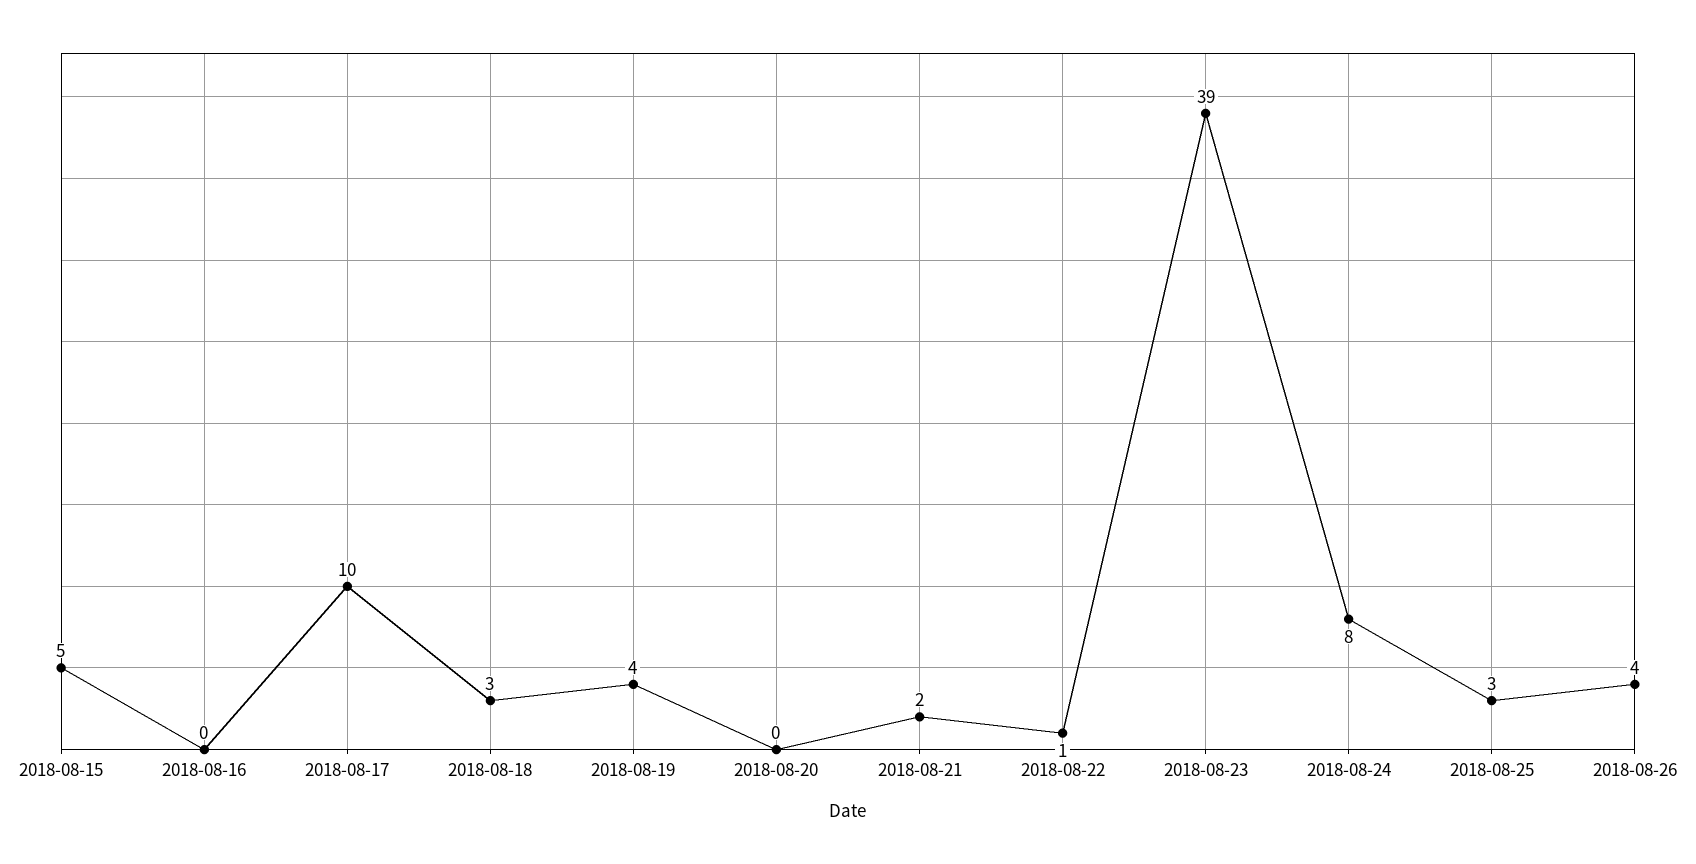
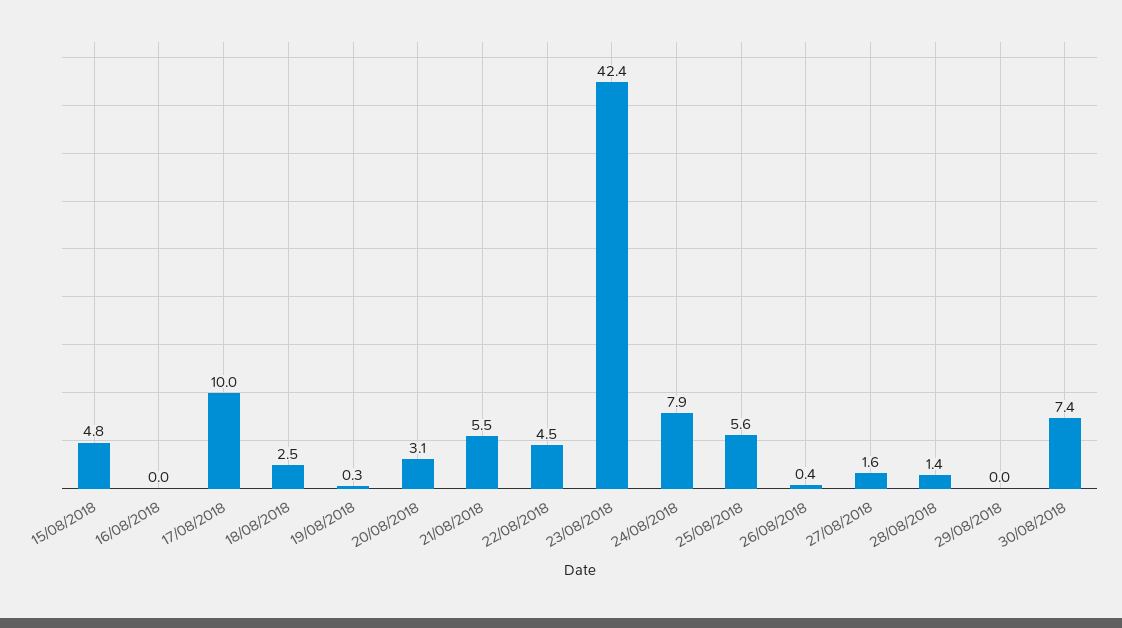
2018-08-19: 4 -> 0.3
2018-08-20: 0 -> 3.1
2018-08-21: 2 -> 5.5
2018-08-22: 1 -> 4.5
2018-08-23: 39 -> 42.4
2018-08-25: 3 -> 5.6
2018-08-26: 4 -> 0.4
27/08/2018: none -> 1.6
28/08/2018: none -> 1.4
29/08/2018: none -> 0
30/08/2018: none -> 7.4

